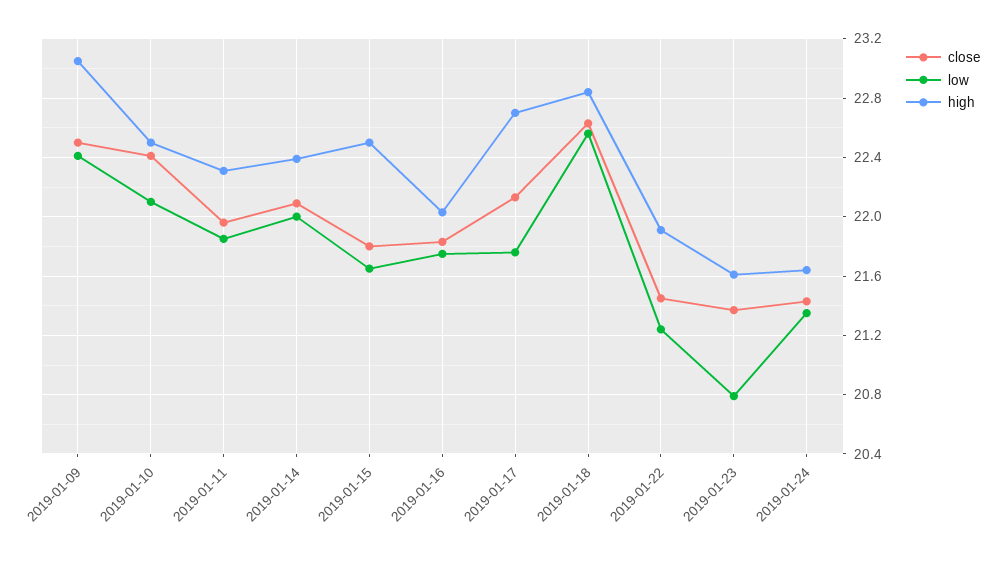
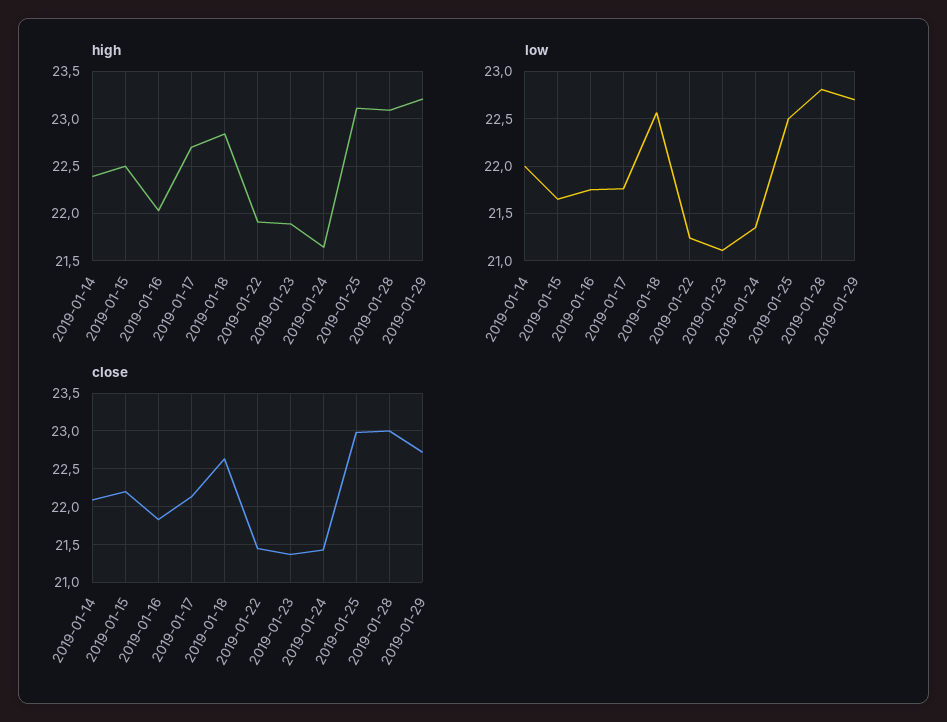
close, 2019-01-09: 22.5 -> none
low, 2019-01-09: 22.4 -> none
high, 2019-01-09: 23.05 -> none
close, 2019-01-10: 22.4 -> none
low, 2019-01-10: 22.1 -> none
high, 2019-01-10: 22.5 -> none
close, 2019-01-11: 21.95 -> none
low, 2019-01-11: 21.85 -> none
high, 2019-01-11: 22.3 -> none
close, 2019-01-15: 21.8 -> 22.2
low, 2019-01-23: 20.8 -> 21.1
high, 2019-01-23: 21.6 -> 21.9
high, 2019-01-25: none -> 23.1
high, 2019-01-28: none -> 23.1
high, 2019-01-29: none -> 23.2
low, 2019-01-25: none -> 22.5
low, 2019-01-28: none -> 22.8
low, 2019-01-29: none -> 22.7
close, 2019-01-25: none -> 23
close, 2019-01-28: none -> 23
close, 2019-01-29: none -> 22.7

